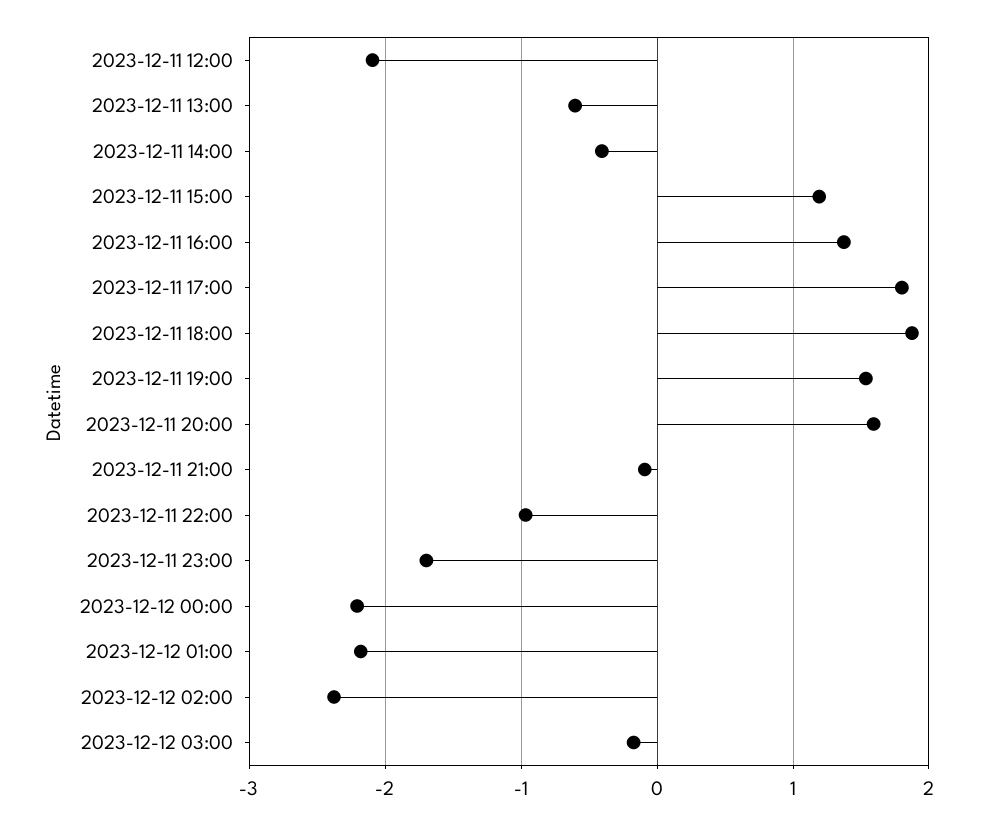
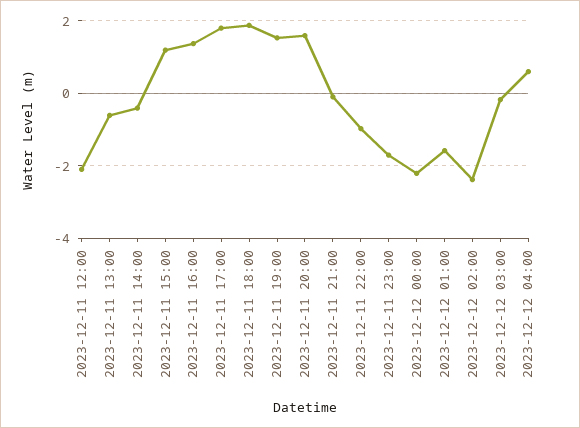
2023-12-12 01:00: -2.2 -> -1.6
2023-12-12 04:00: none -> 0.6

